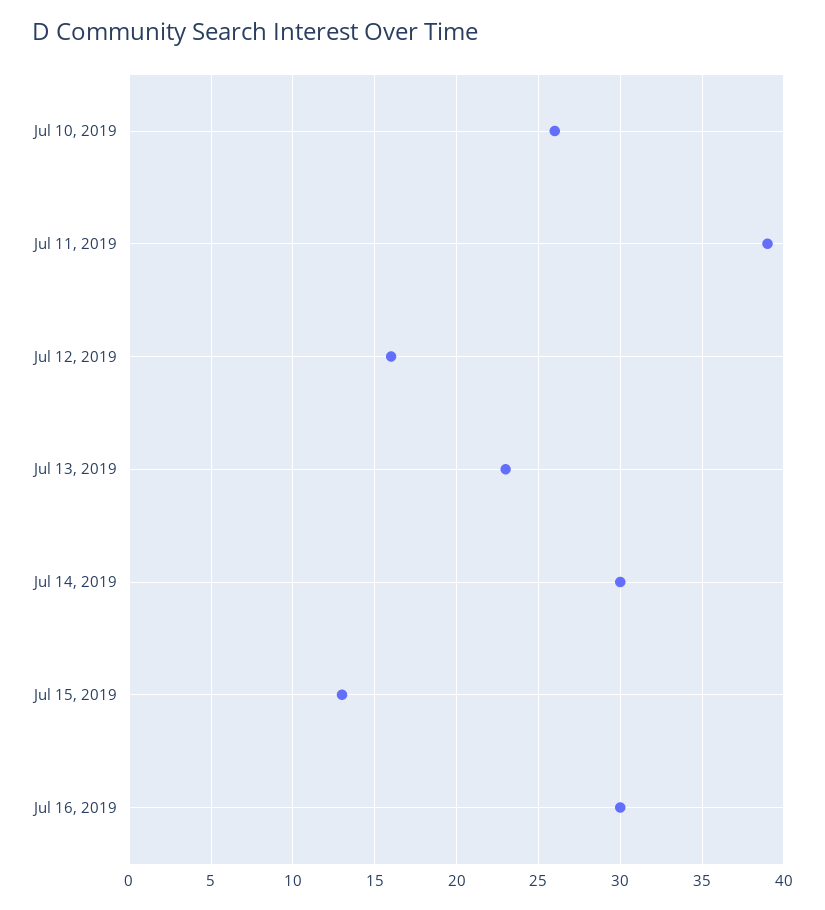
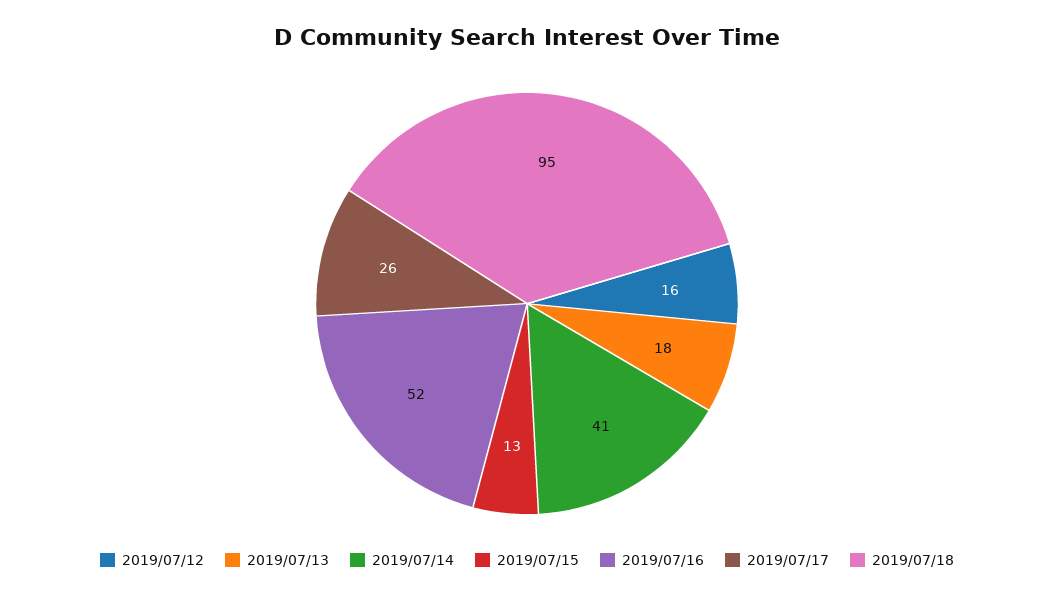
Jul 10, 2019: 26 -> none
Jul 11, 2019: 39 -> none
Jul 13, 2019: 23 -> 18
Jul 14, 2019: 30 -> 41
Jul 16, 2019: 30 -> 52
2019/07/17: none -> 26
2019/07/18: none -> 95

